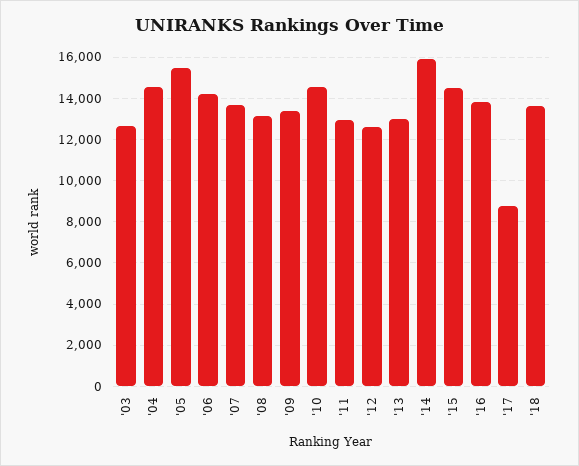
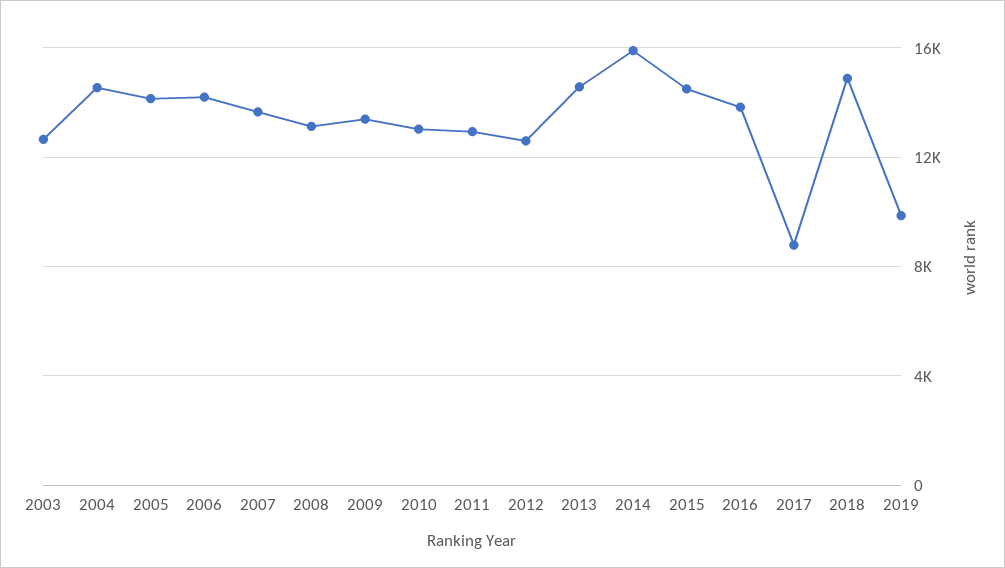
'05: 15500 -> 14000
'10: 14500 -> 13000
'13: 13000 -> 14500
'18: 13500 -> 15000
2019: none -> 10000

